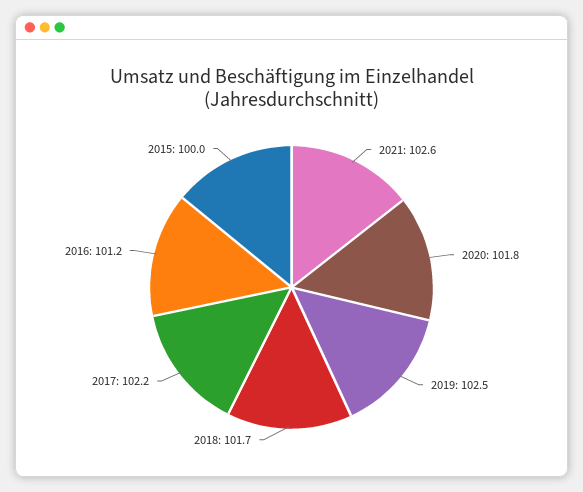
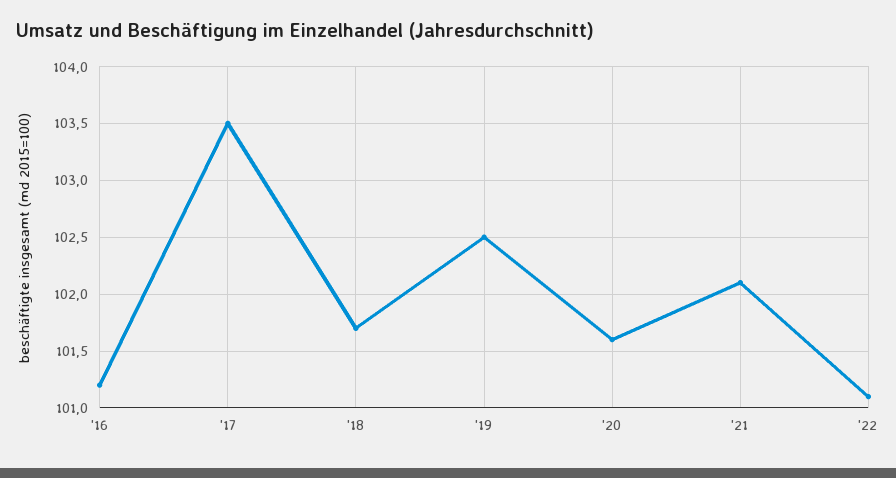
2021: 102.6 -> 102.1
2020: 101.8 -> 101.6
2017: 102.2 -> 103.5
2015: 100 -> none
'22: none -> 101.1

